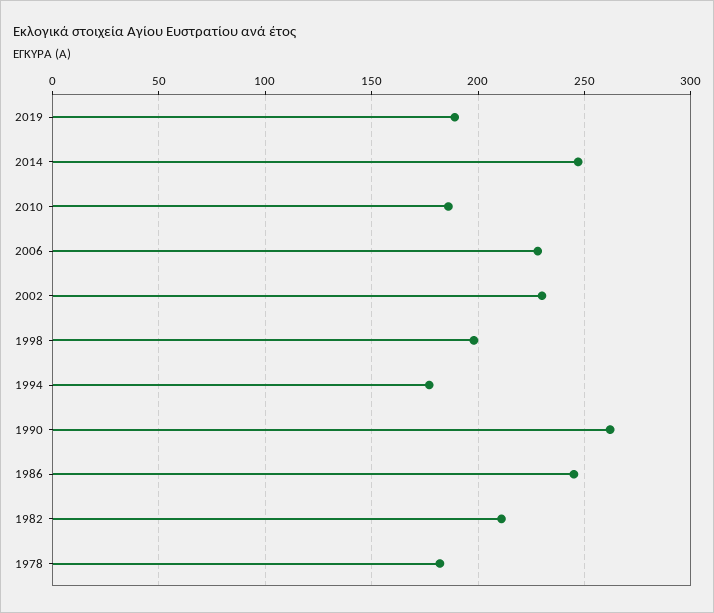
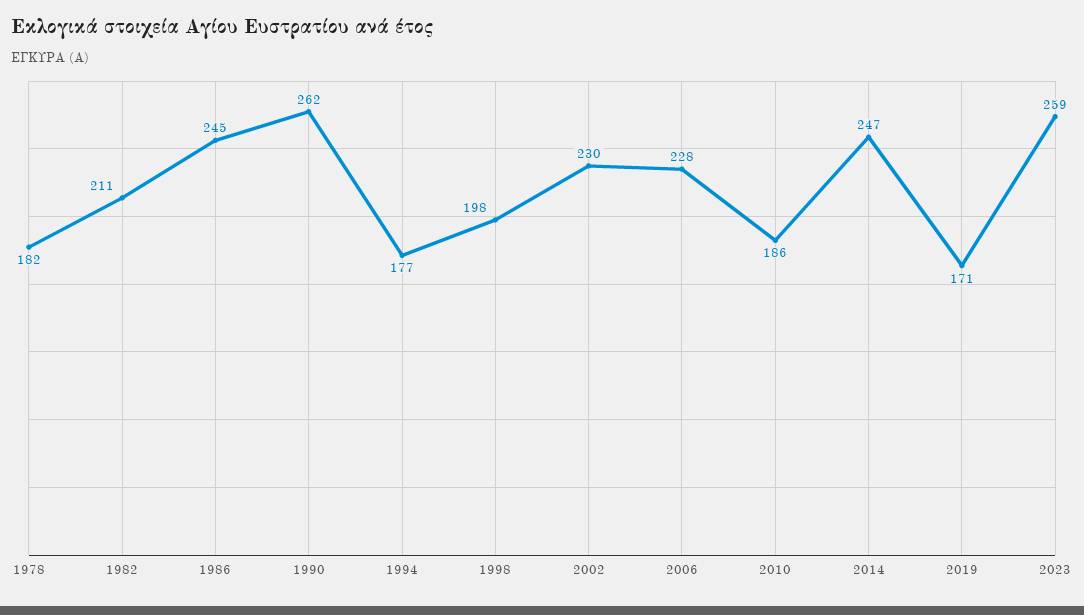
2019: 190 -> 171
2023: none -> 259

